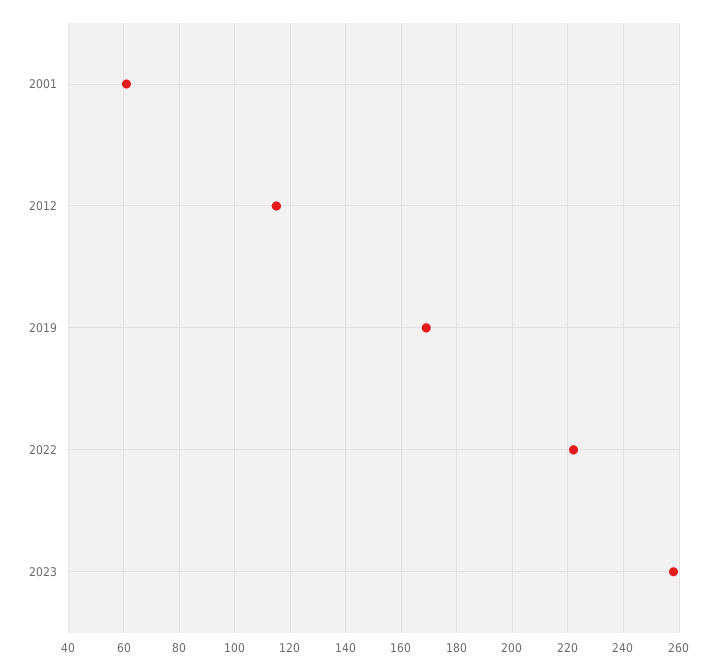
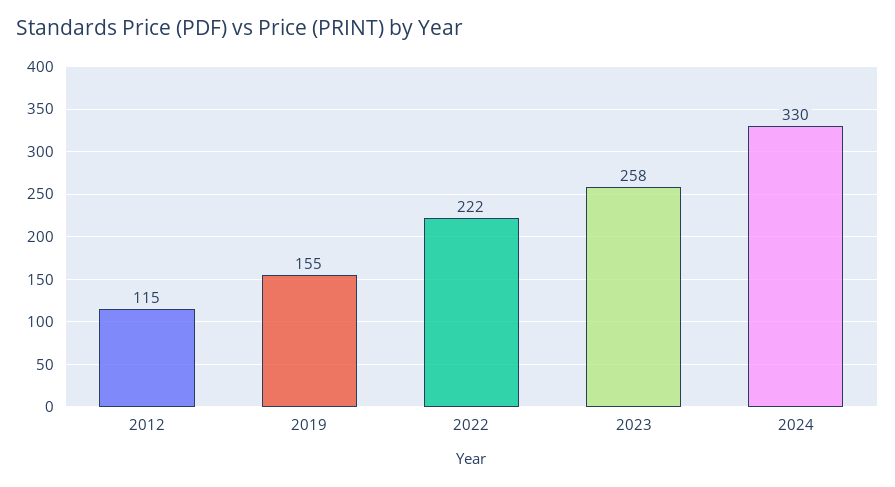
2001: 60 -> none
2019: 170 -> 155
2024: none -> 330

